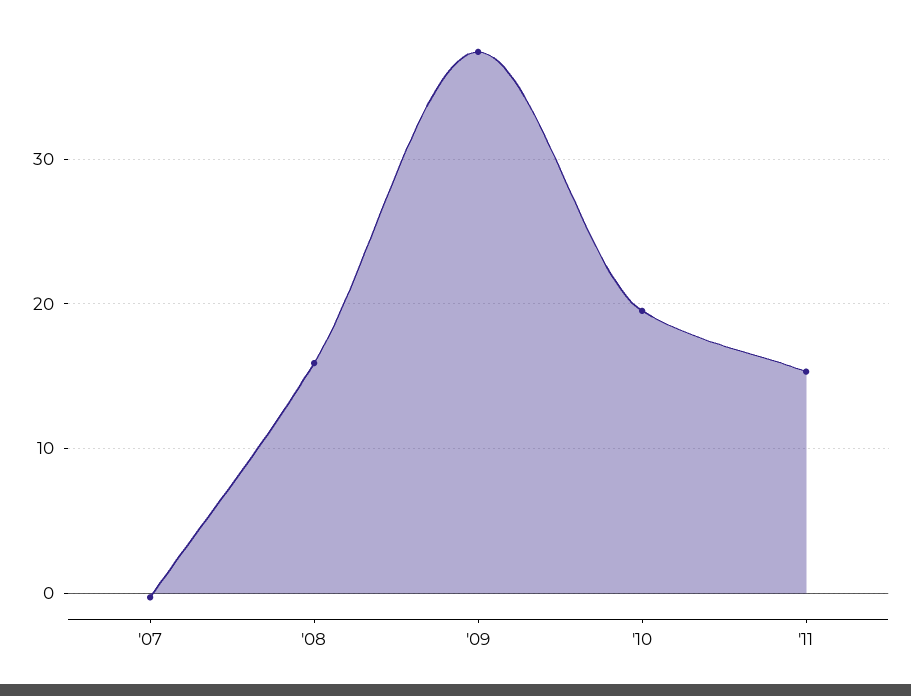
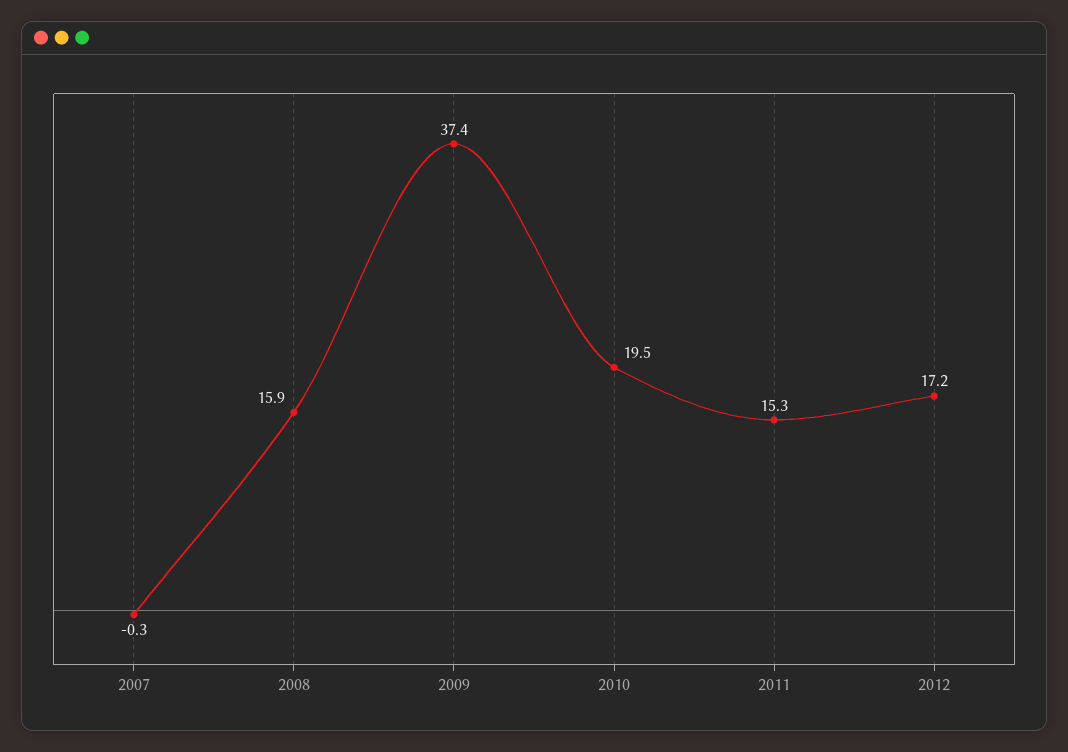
2012: none -> 17.2

